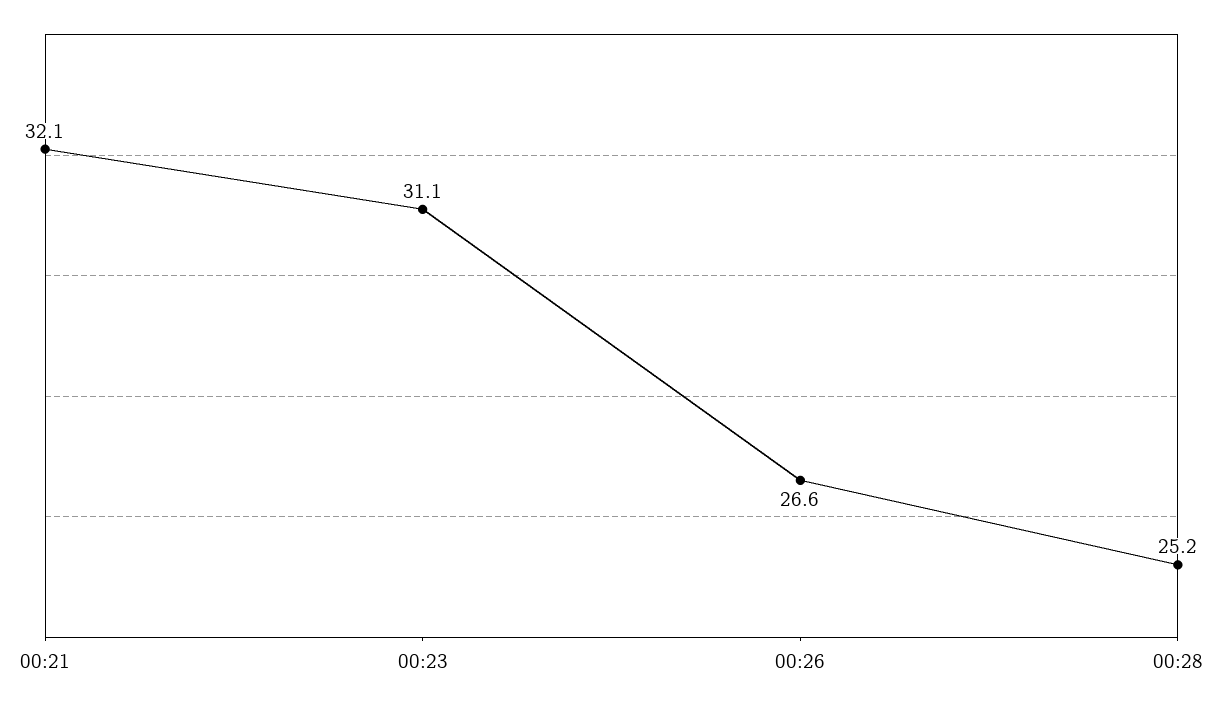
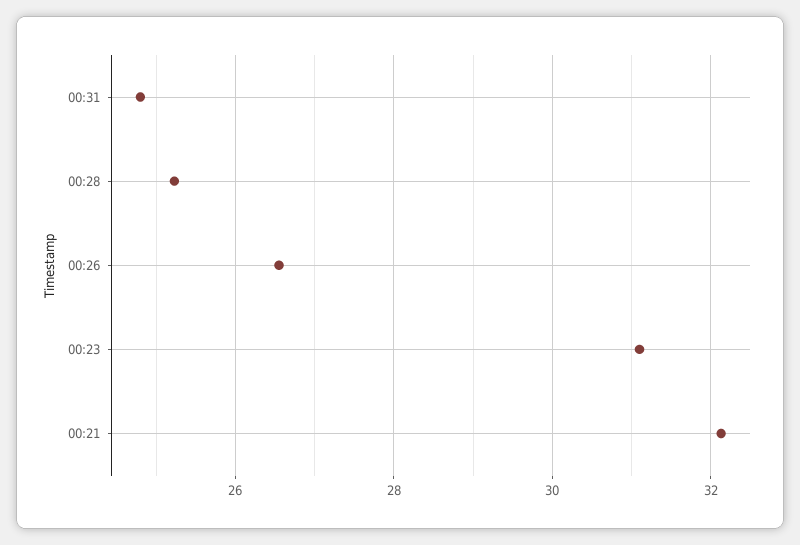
00:31: none -> 24.8

